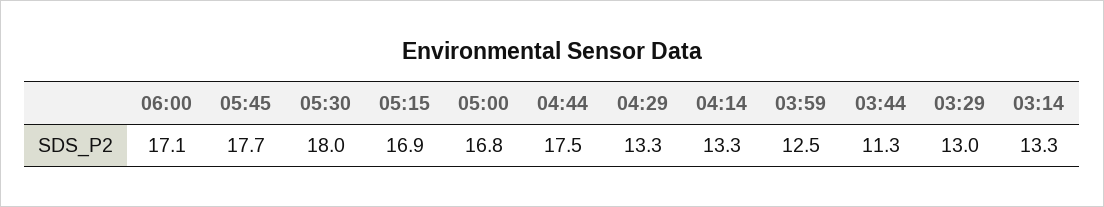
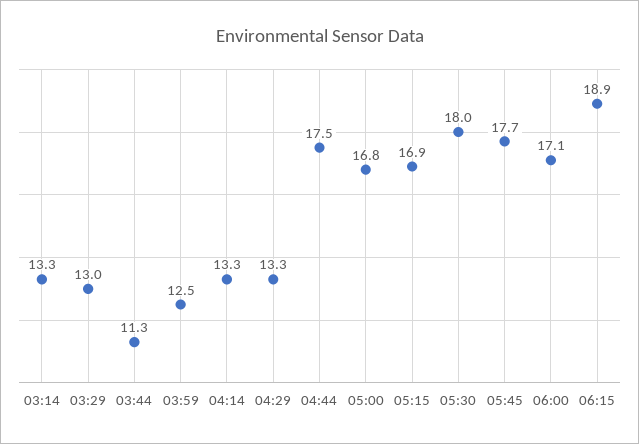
06:15: none -> 18.9

